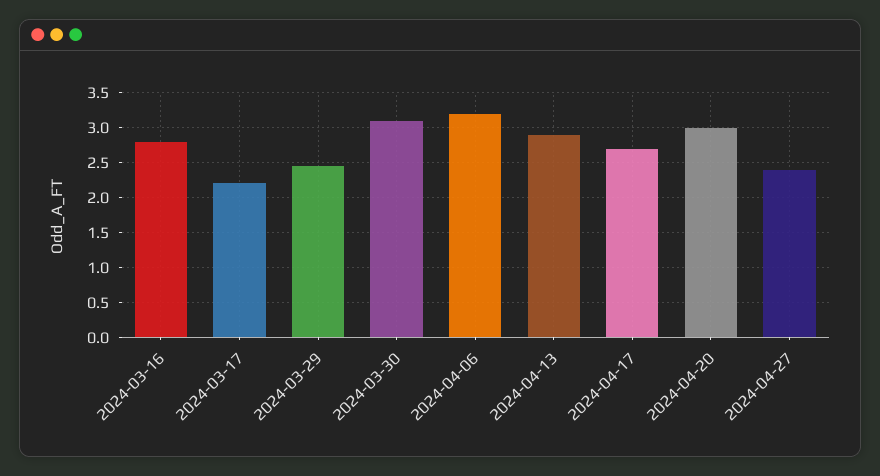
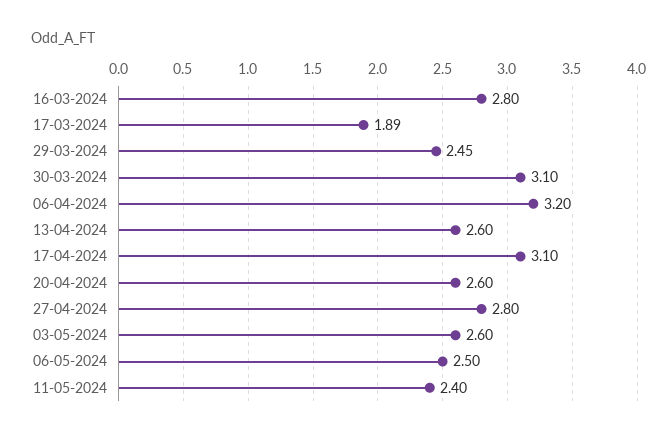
2024-03-17: 2.2 -> 1.89
2024-04-13: 2.9 -> 2.6
2024-04-17: 2.7 -> 3.1
2024-04-20: 3 -> 2.6
2024-04-27: 2.4 -> 2.8
03-05-2024: none -> 2.6
06-05-2024: none -> 2.5
11-05-2024: none -> 2.4

